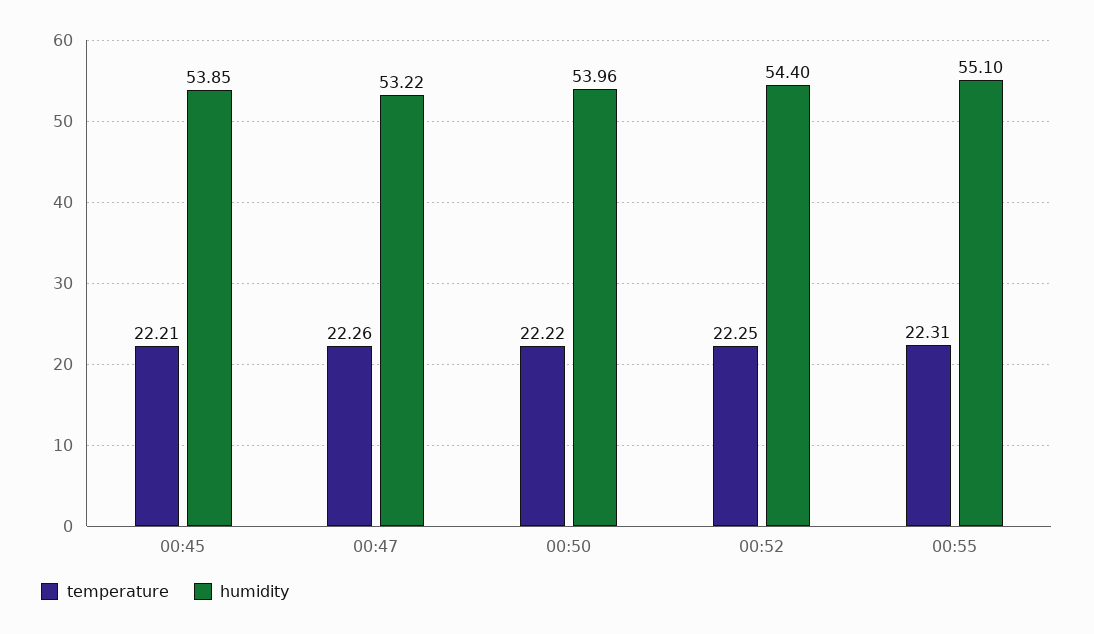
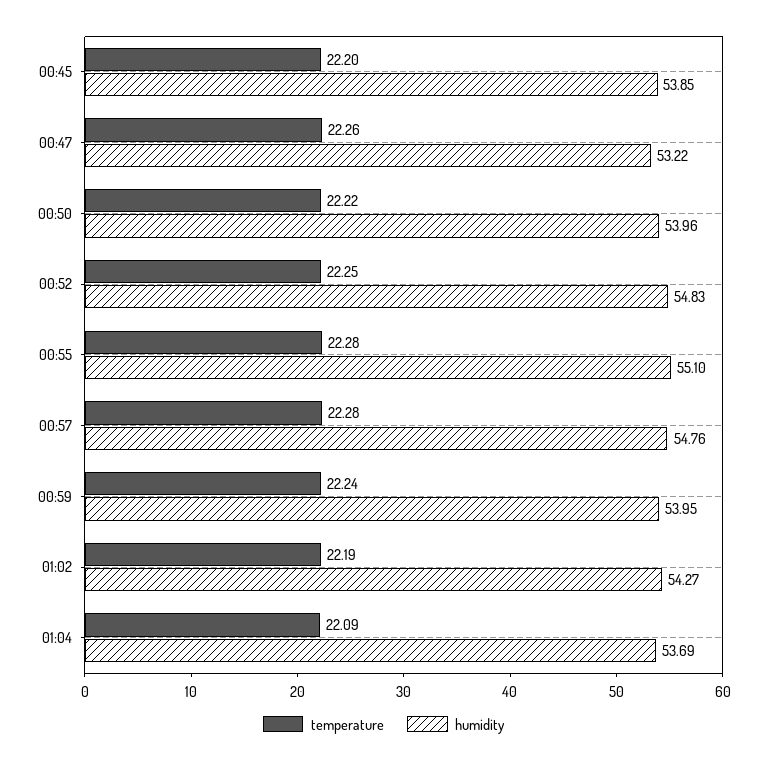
temperature, 00:45: 22.21 -> 22.2
humidity, 00:52: 54.4 -> 54.83
temperature, 00:55: 22.31 -> 22.28
temperature, 00:57: none -> 22.28
humidity, 00:57: none -> 54.76
temperature, 00:59: none -> 22.24
humidity, 00:59: none -> 53.95
temperature, 01:02: none -> 22.19
humidity, 01:02: none -> 54.27
temperature, 01:04: none -> 22.09
humidity, 01:04: none -> 53.69

